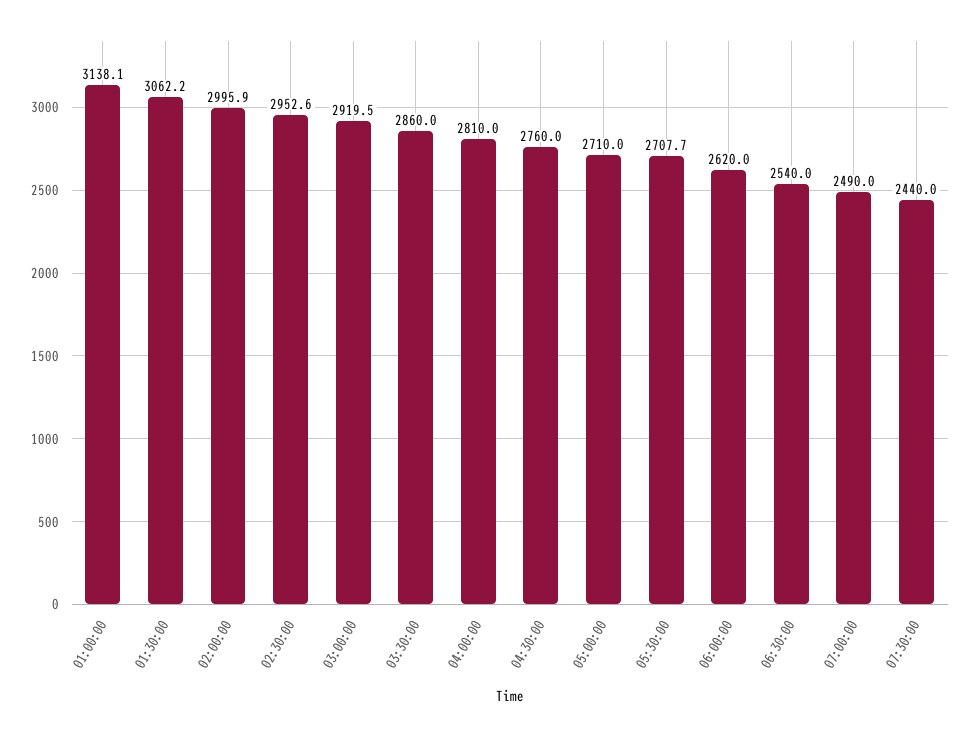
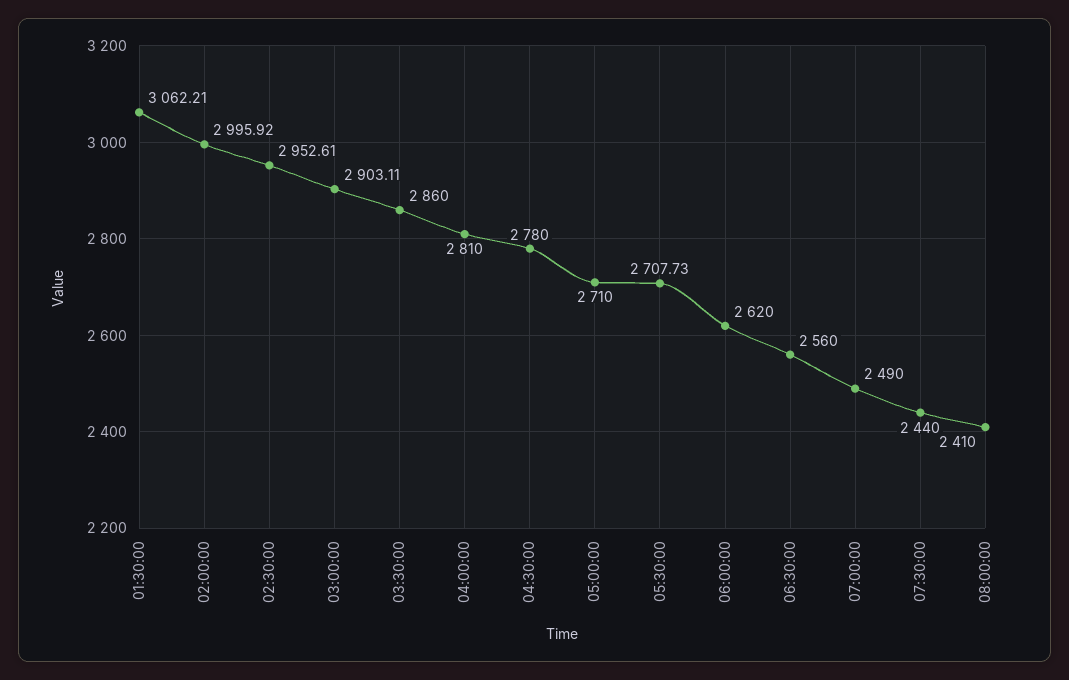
01:00:00: 3138.1 -> none
03:00:00: 2919.5 -> 2903.11
04:30:00: 2760 -> 2780
06:30:00: 2540 -> 2560
08:00:00: none -> 2410

